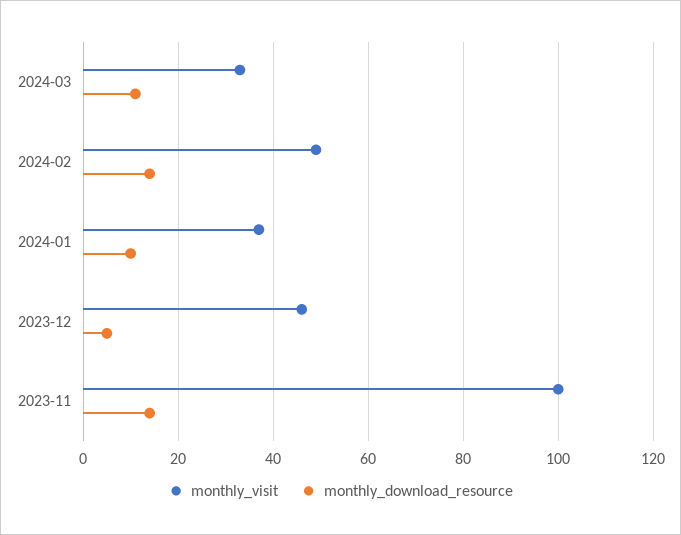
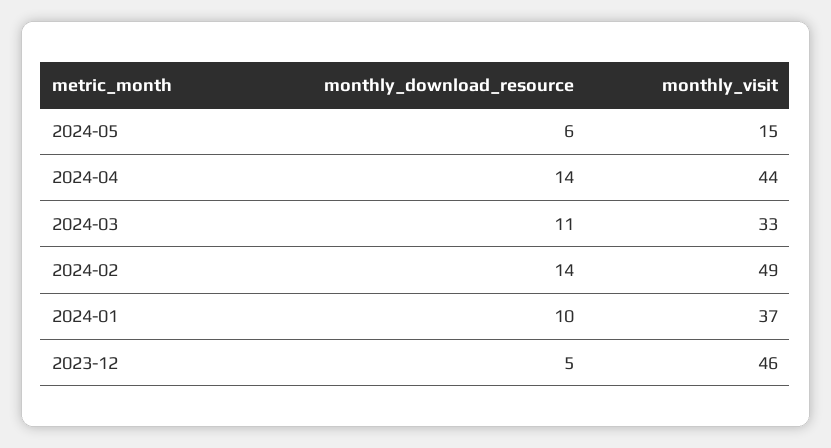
monthly_visit, 2023-11: 100 -> none
monthly_download_resource, 2023-11: 15 -> none
monthly_download_resource, 2024-05: none -> 6
monthly_visit, 2024-05: none -> 15
monthly_download_resource, 2024-04: none -> 14
monthly_visit, 2024-04: none -> 44

